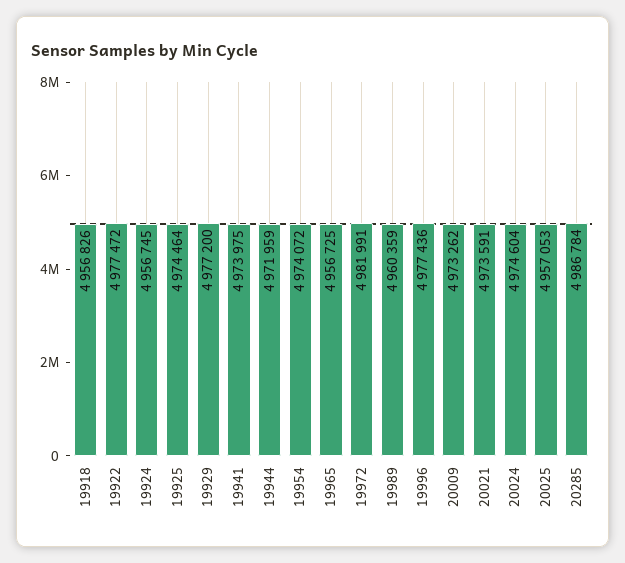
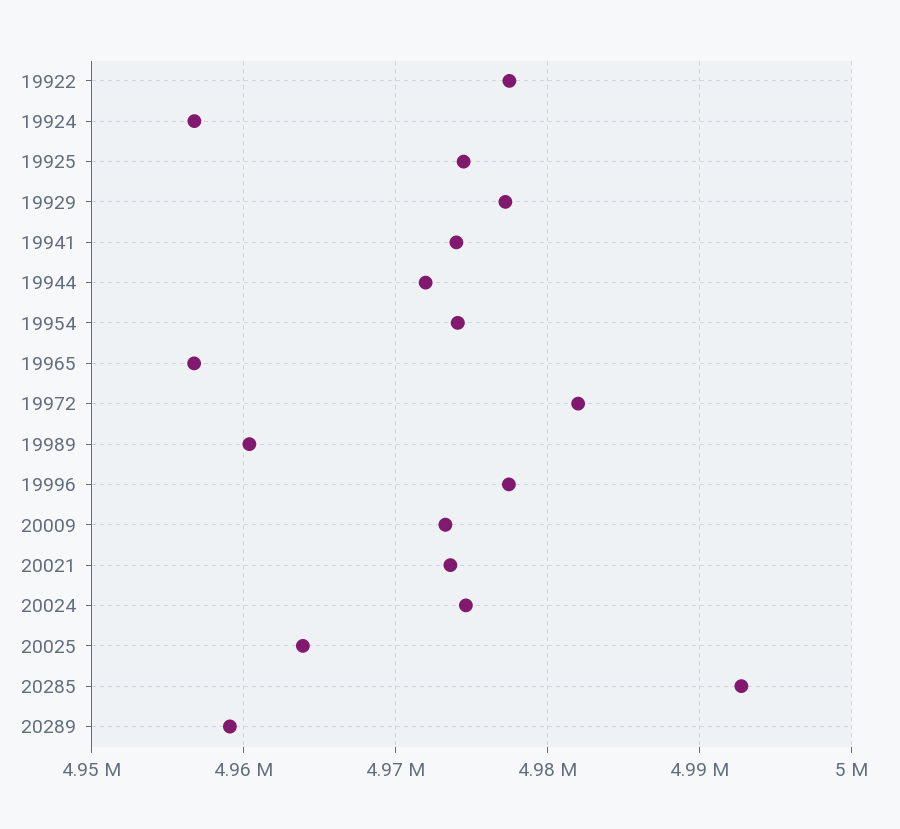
19918: 4956826 -> none
20025: 4957053 -> 4964000
20285: 4986784 -> 4993000
20289: none -> 4959000

